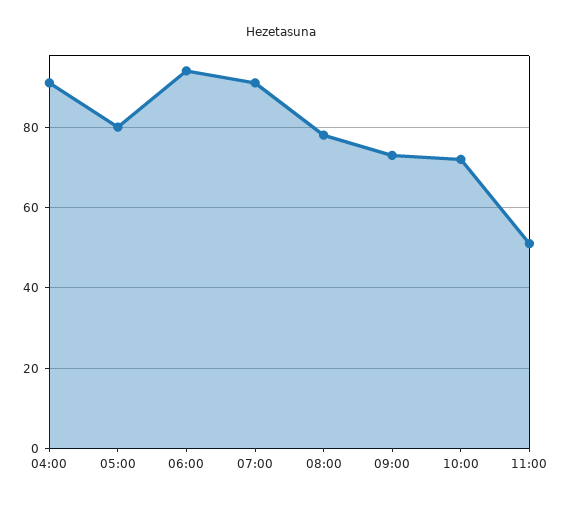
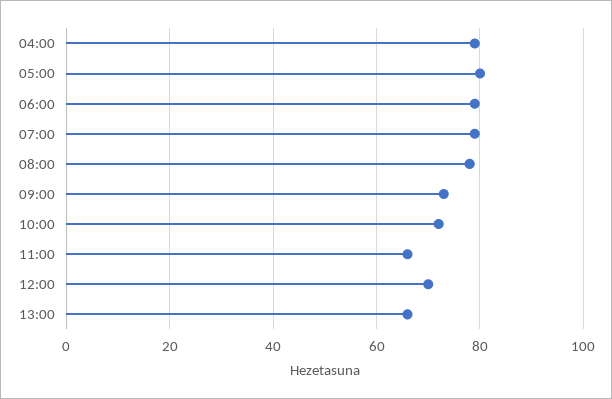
04:00: 90 -> 80
06:00: 95 -> 80
07:00: 90 -> 80
11:00: 50 -> 65
12:00: none -> 70
13:00: none -> 65

